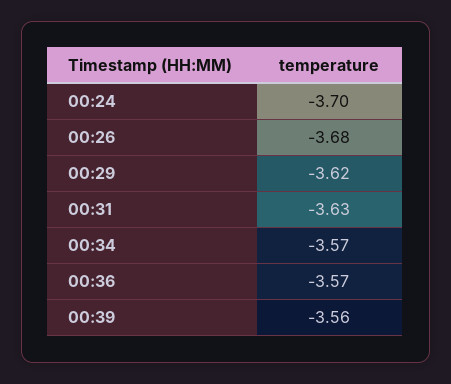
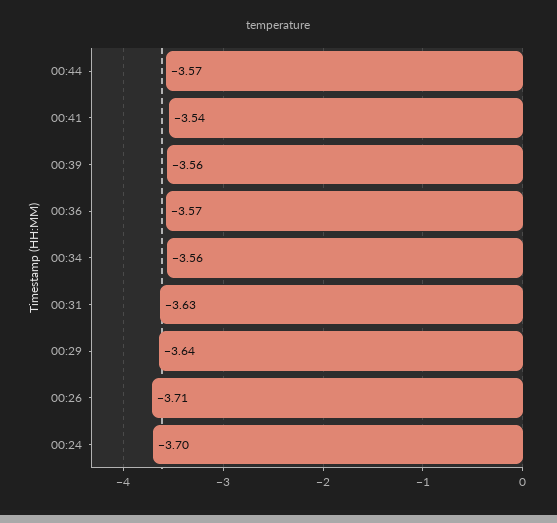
00:26: -3.68 -> -3.71
00:29: -3.62 -> -3.64
00:34: -3.57 -> -3.56
00:44: none -> -3.57
00:41: none -> -3.54

